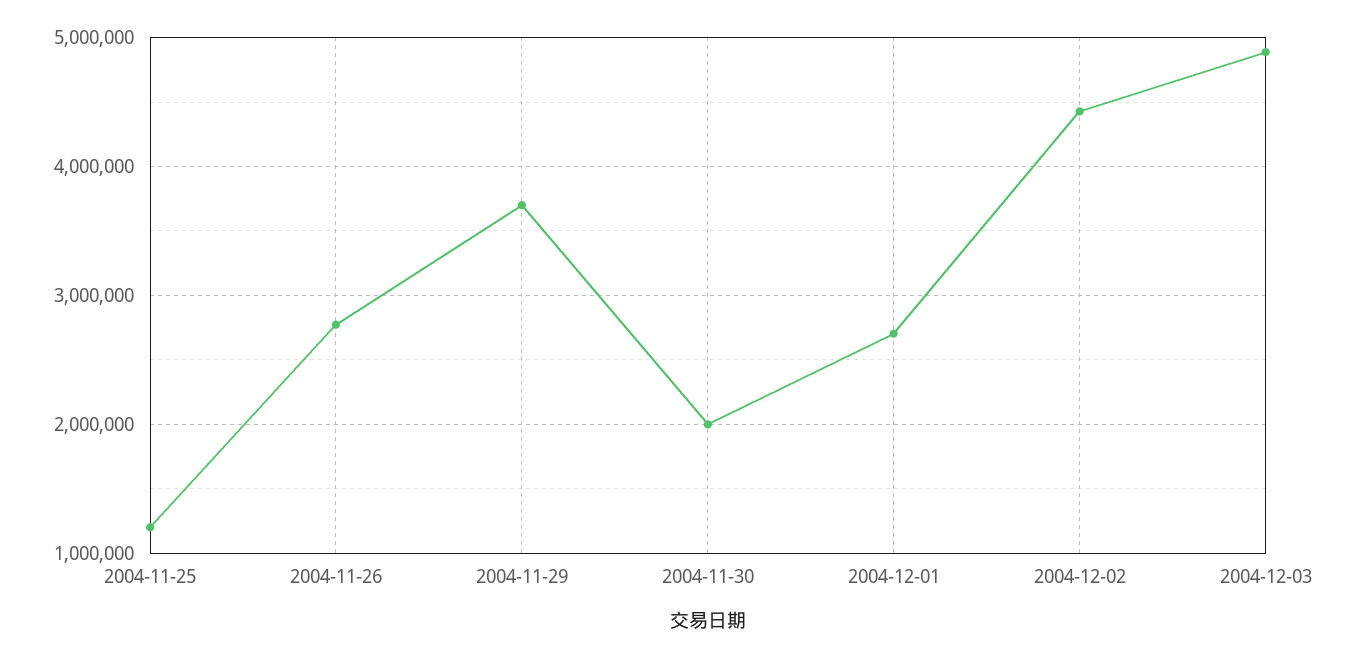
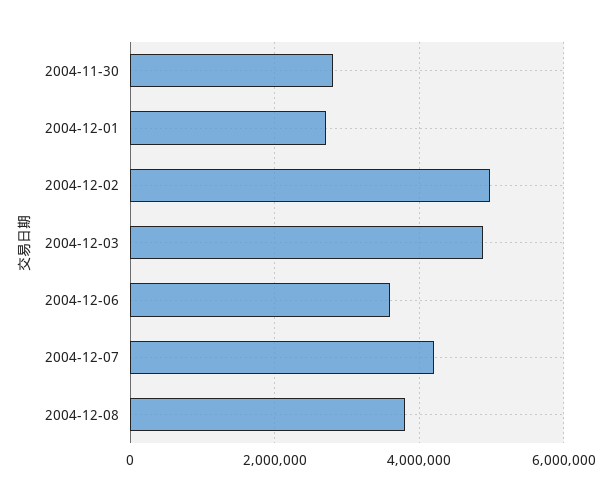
2004-11-25: 1200000 -> none
2004-11-26: 2800000 -> none
2004-11-29: 3700000 -> none
2004-11-30: 2000000 -> 2800000
2004-12-02: 4400000 -> 5000000
2004-12-06: none -> 3600000
2004-12-07: none -> 4200000
2004-12-08: none -> 3800000

